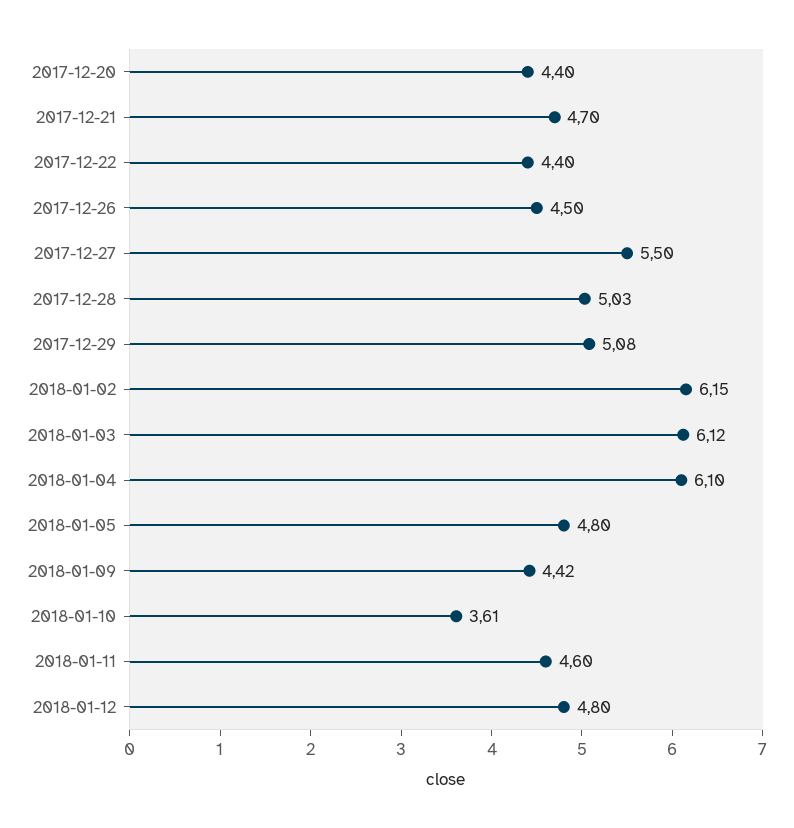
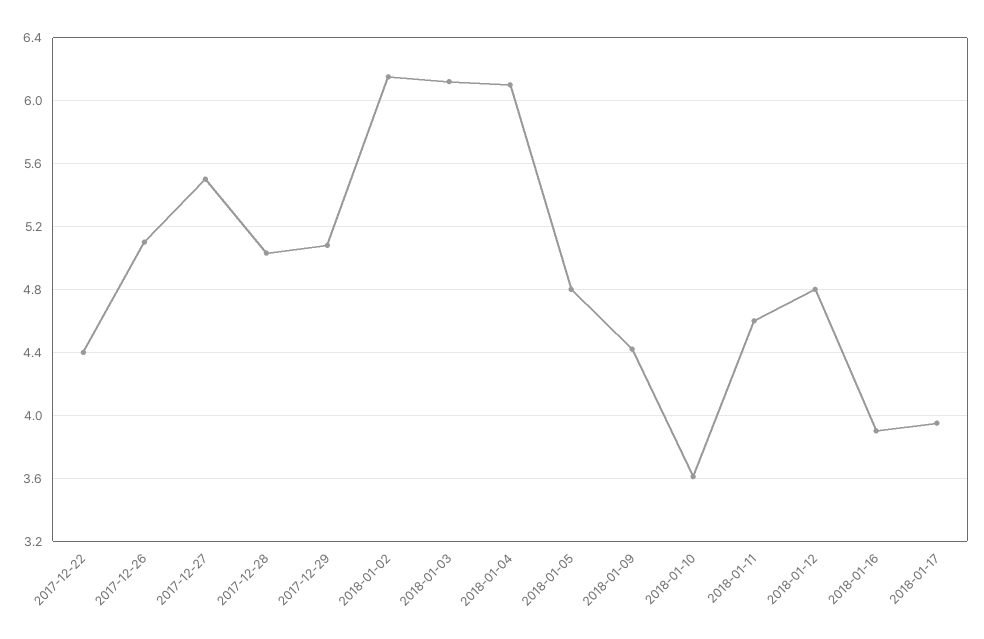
2017-12-20: 4.4 -> none
2017-12-21: 4.7 -> none
2017-12-26: 4.5 -> 5.1
2018-01-16: none -> 3.9
2018-01-17: none -> 3.95

